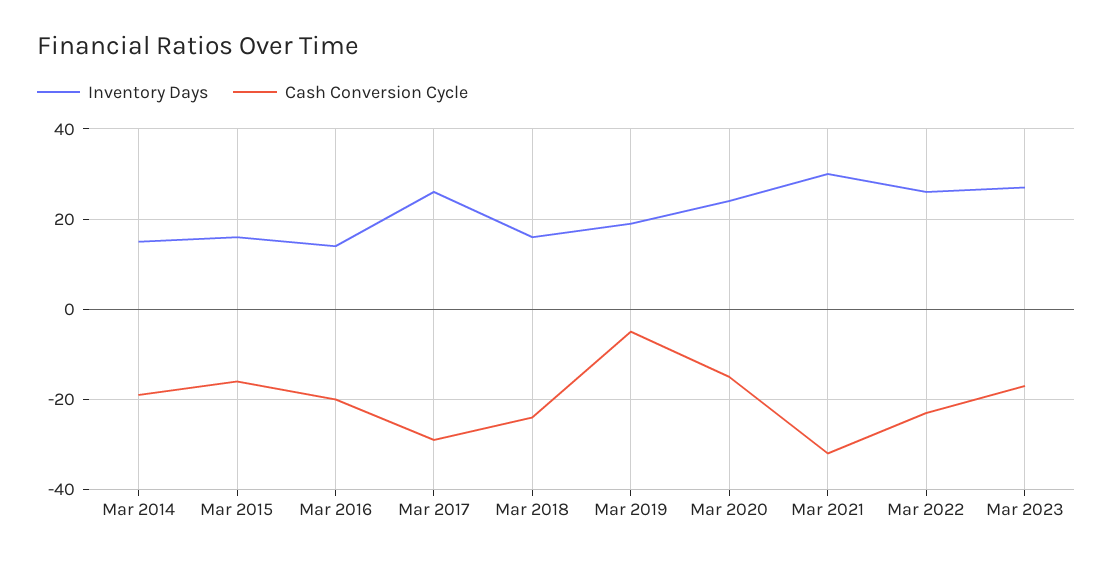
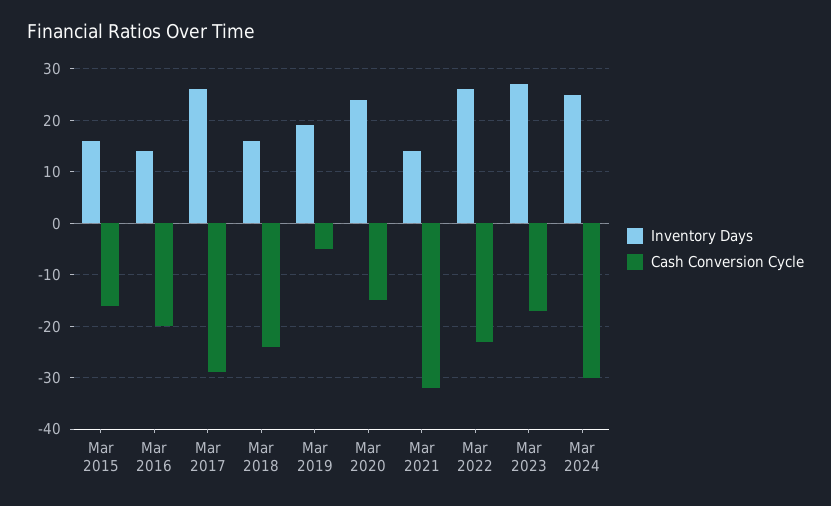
Inventory Days, Mar 2014: 15 -> none
Cash Conversion Cycle, Mar 2014: -20 -> none
Inventory Days, Mar 2021: 30 -> 15
Inventory Days, Mar 2024: none -> 25
Cash Conversion Cycle, Mar 2024: none -> -30

